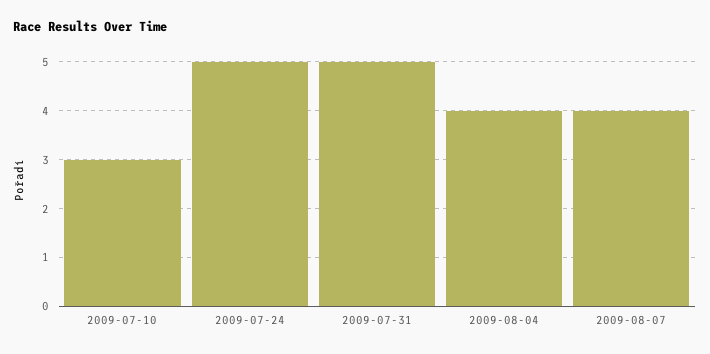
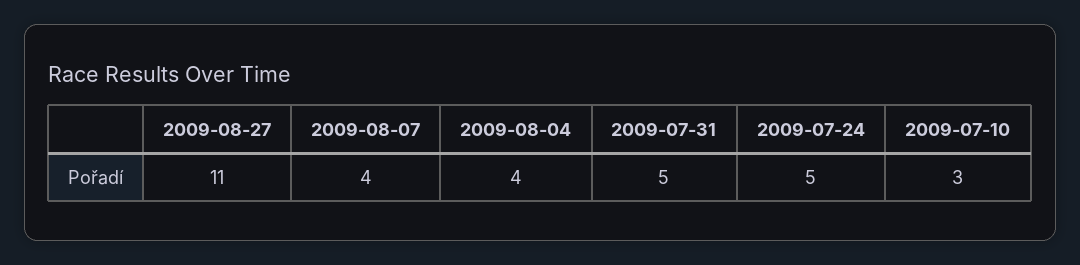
2009-08-27: none -> 11

